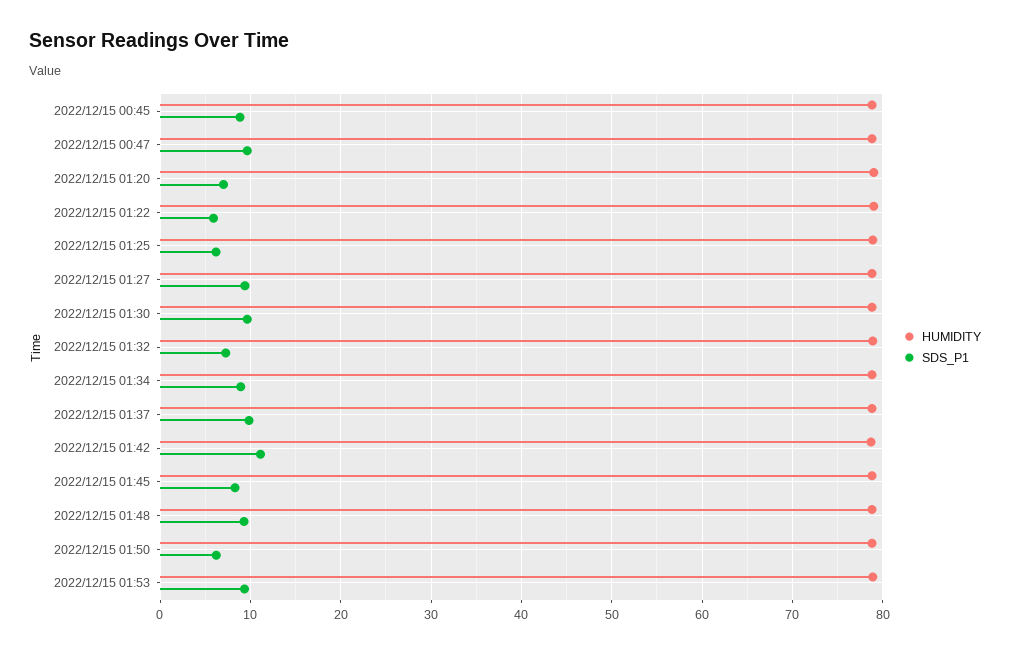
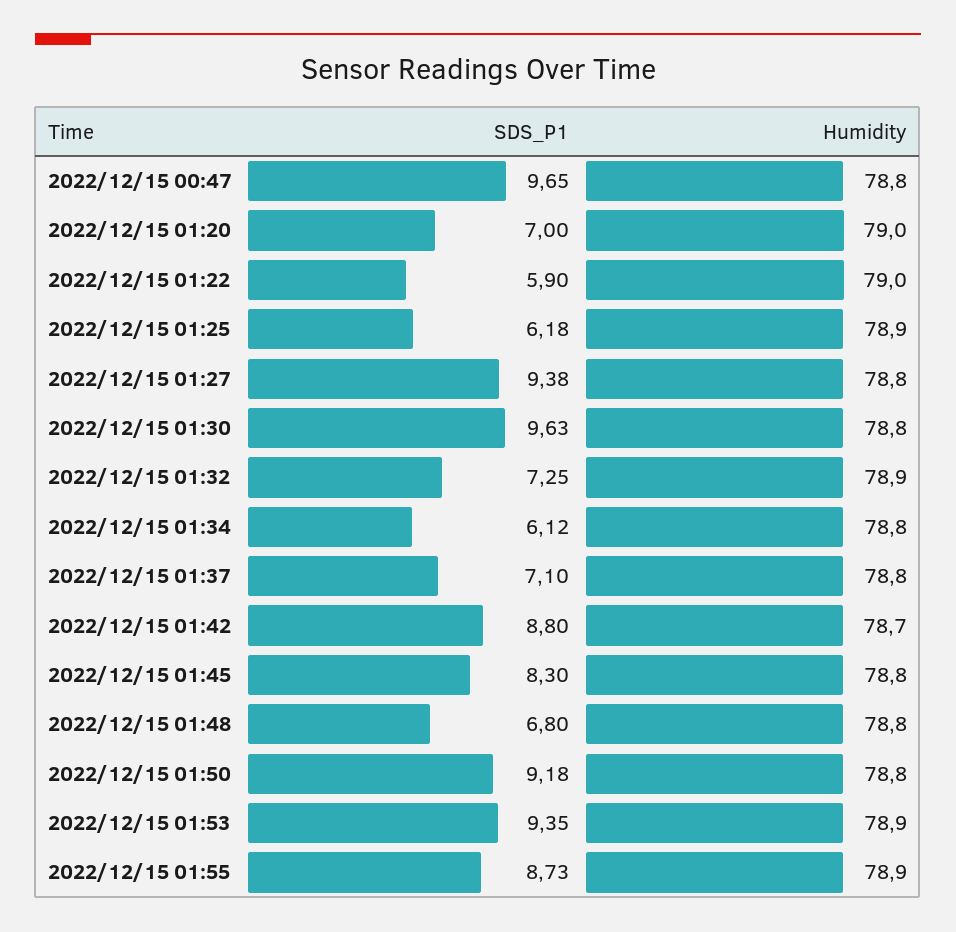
HUMIDITY, 2022/12/15 00:45: 79 -> none
SDS_P1, 2022/12/15 00:45: 9 -> none
SDS_P1, 2022/12/15 01:34: 9 -> 6.12
SDS_P1, 2022/12/15 01:37: 10 -> 7.1
SDS_P1, 2022/12/15 01:42: 11 -> 8.8
SDS_P1, 2022/12/15 01:48: 9 -> 6.8
SDS_P1, 2022/12/15 01:50: 6 -> 9.18
SDS_P1, 2022/12/15 01:55: none -> 8.73
HUMIDITY, 2022/12/15 01:55: none -> 78.9

